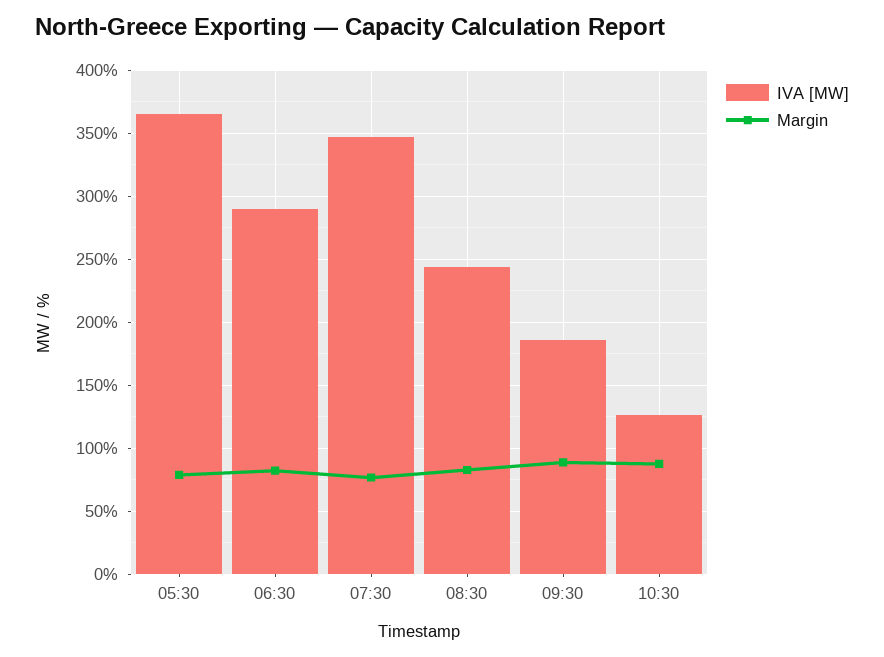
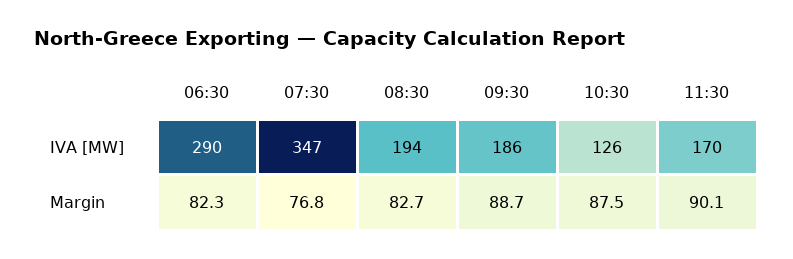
IVA [MW], 05:30: 365 -> none
Margin, 05:30: 80 -> none
IVA [MW], 08:30: 245 -> 194
IVA [MW], 11:30: none -> 170
Margin, 11:30: none -> 90.1

